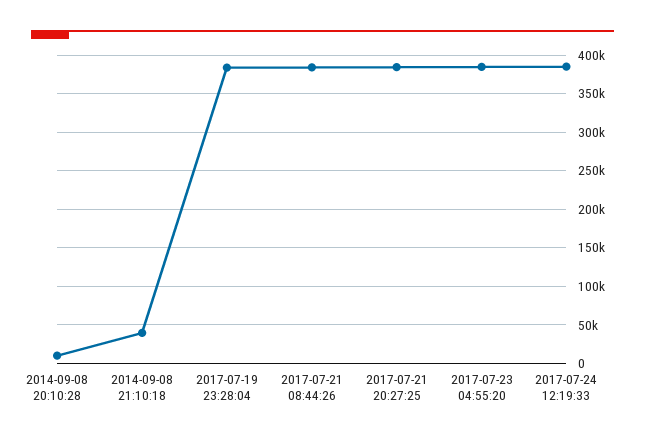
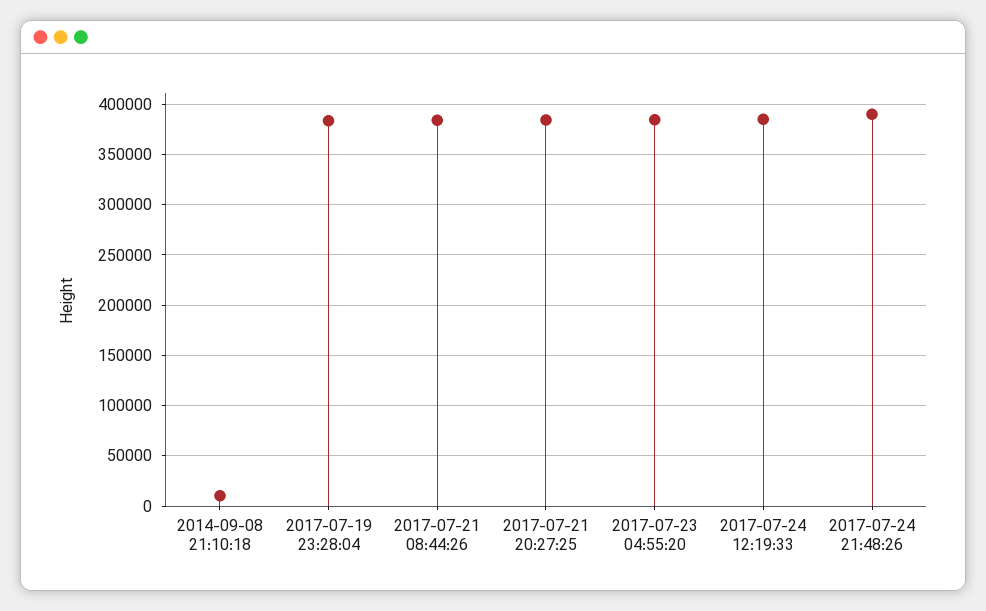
2014-09-08 20:10:28: 10000 -> none
2014-09-08 21:10:18: 40000 -> 10000
2017-07-24 21:48:26: none -> 390000

